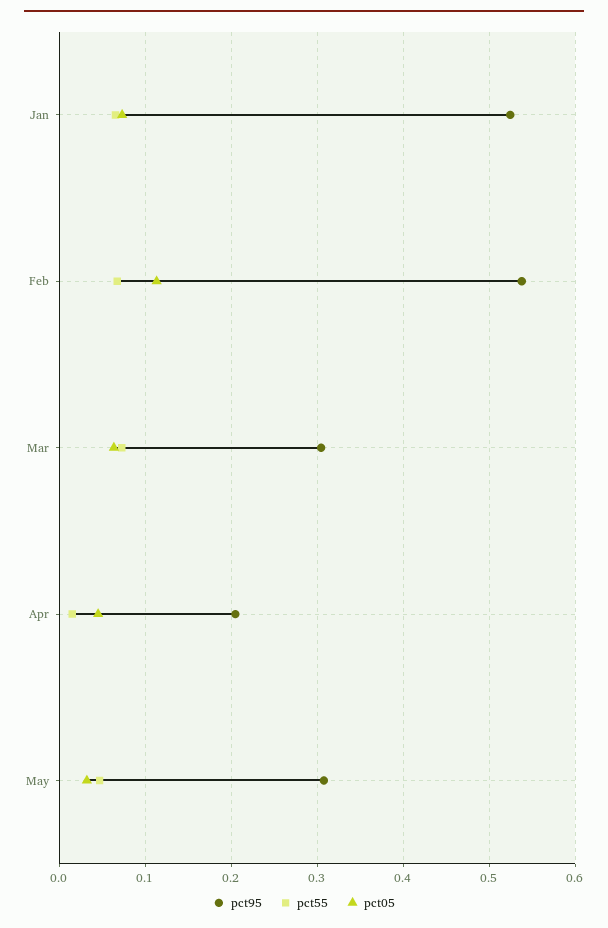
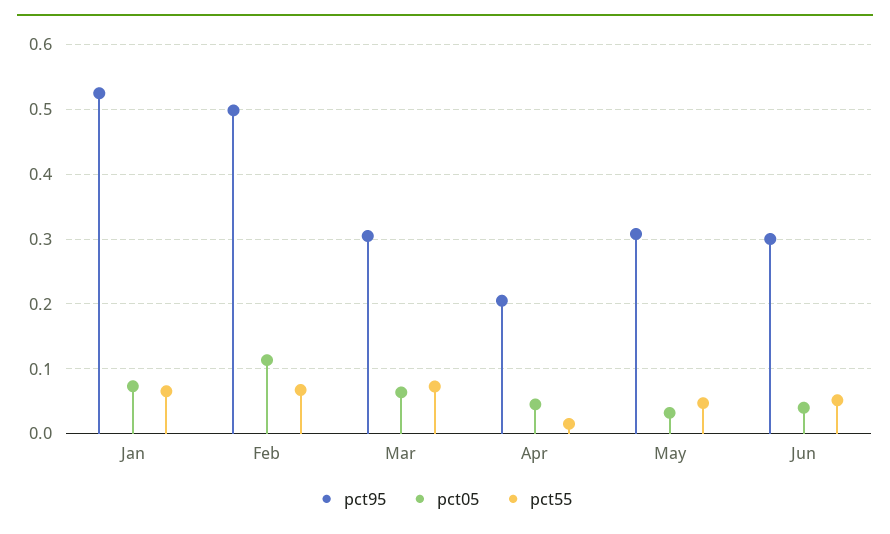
pct95, Feb: 0.54 -> 0.5
pct95, Jun: none -> 0.3
pct05, Jun: none -> 0.04
pct55, Jun: none -> 0.05

